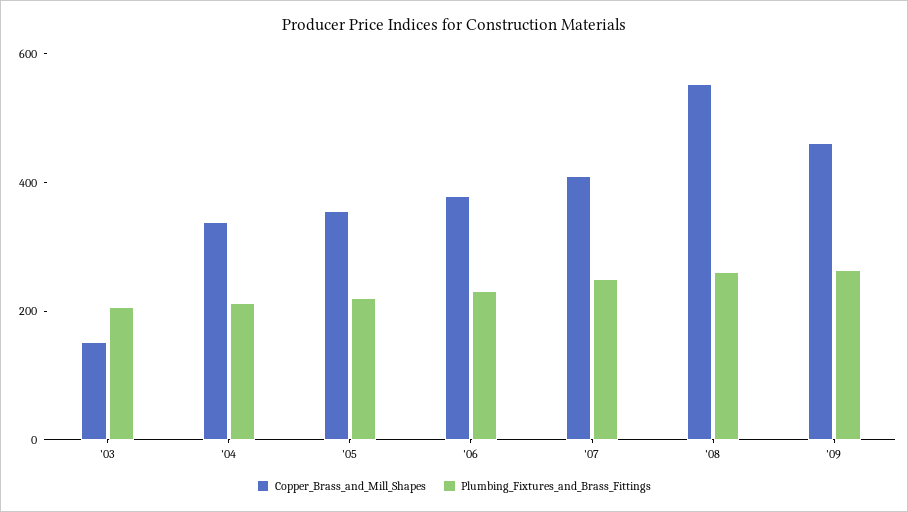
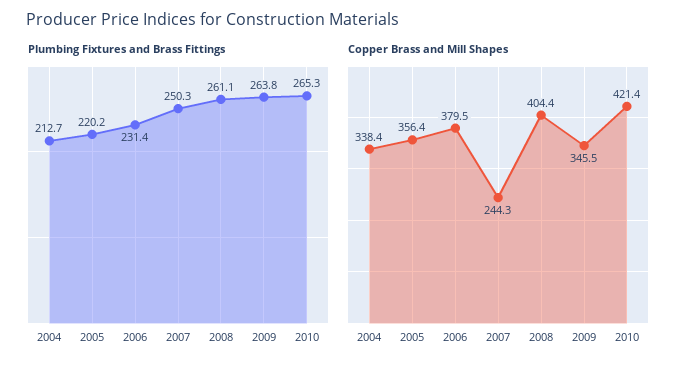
Copper_Brass_and_Mill_Shapes, '03: 150 -> none
Plumbing_Fixtures_and_Brass_Fittings, '03: 200 -> none
Copper_Brass_and_Mill_Shapes, '07: 400 -> 244.3
Copper_Brass_and_Mill_Shapes, '08: 550 -> 404.4
Copper_Brass_and_Mill_Shapes, '09: 450 -> 345.5
Plumbing_Fixtures_and_Brass_Fittings, 2010: none -> 265.3
Copper_Brass_and_Mill_Shapes, 2010: none -> 421.4

